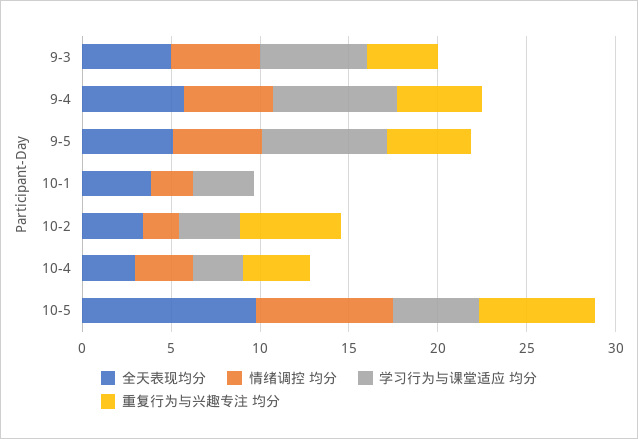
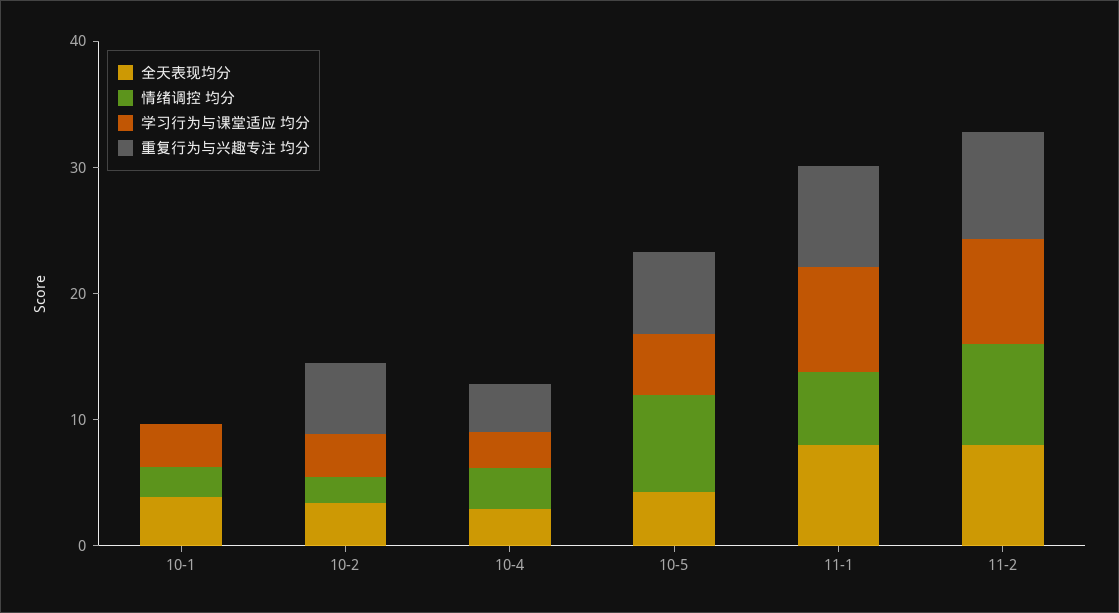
全天表现均分, 9-3: 5 -> none
情绪调控 均分, 9-3: 5 -> none
学习行为与课堂适应 均分, 9-3: 6 -> none
重复行为与兴趣专注 均分, 9-3: 4 -> none
全天表现均分, 9-4: 6 -> none
情绪调控 均分, 9-4: 5 -> none
学习行为与课堂适应 均分, 9-4: 7 -> none
重复行为与兴趣专注 均分, 9-4: 5 -> none
全天表现均分, 9-5: 5 -> none
情绪调控 均分, 9-5: 5 -> none
学习行为与课堂适应 均分, 9-5: 7 -> none
重复行为与兴趣专注 均分, 9-5: 5 -> none
全天表现均分, 10-5: 10 -> 4
全天表现均分, 11-1: none -> 8
情绪调控 均分, 11-1: none -> 6
学习行为与课堂适应 均分, 11-1: none -> 8
重复行为与兴趣专注 均分, 11-1: none -> 8
全天表现均分, 11-2: none -> 8
情绪调控 均分, 11-2: none -> 8
学习行为与课堂适应 均分, 11-2: none -> 8
重复行为与兴趣专注 均分, 11-2: none -> 8

